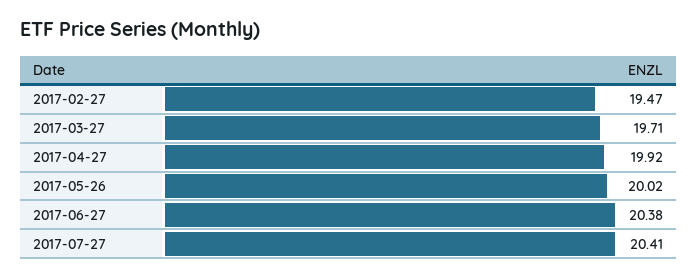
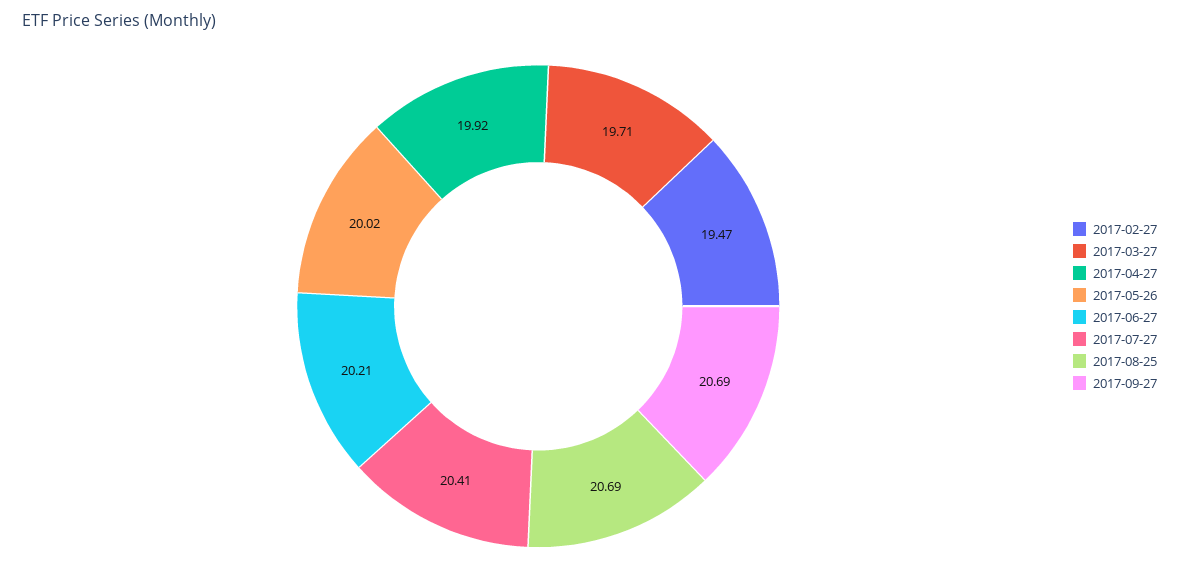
2017-06-27: 20.38 -> 20.21
2017-08-25: none -> 20.69
2017-09-27: none -> 20.69

